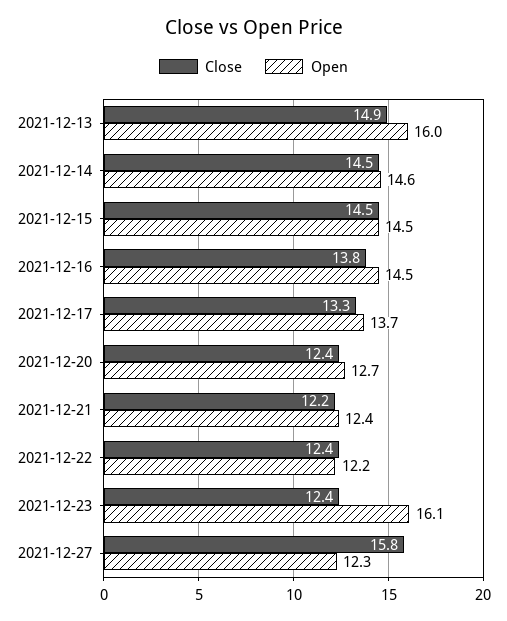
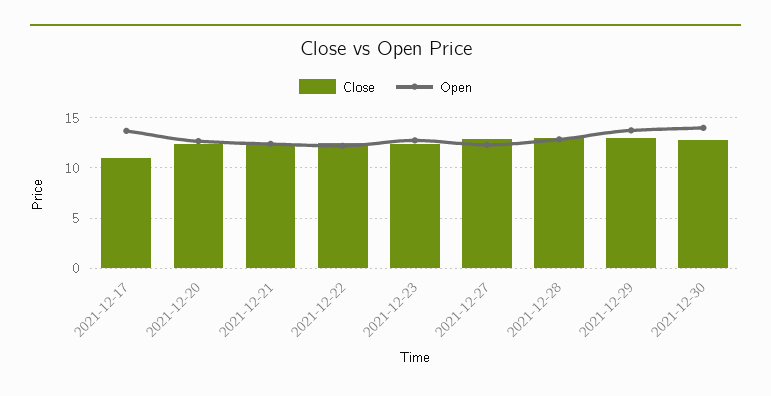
Close, 2021-12-13: 14.9 -> none
Open, 2021-12-13: 16 -> none
Close, 2021-12-14: 14.5 -> none
Open, 2021-12-14: 14.6 -> none
Close, 2021-12-15: 14.5 -> none
Open, 2021-12-15: 14.5 -> none
Close, 2021-12-16: 13.8 -> none
Open, 2021-12-16: 14.5 -> none
Close, 2021-12-17: 13.3 -> 11
Open, 2021-12-23: 16.1 -> 13
Close, 2021-12-27: 15.8 -> 13
Close, 2021-12-28: none -> 13
Open, 2021-12-28: none -> 13
Close, 2021-12-29: none -> 13
Open, 2021-12-29: none -> 14
Close, 2021-12-30: none -> 13
Open, 2021-12-30: none -> 14

